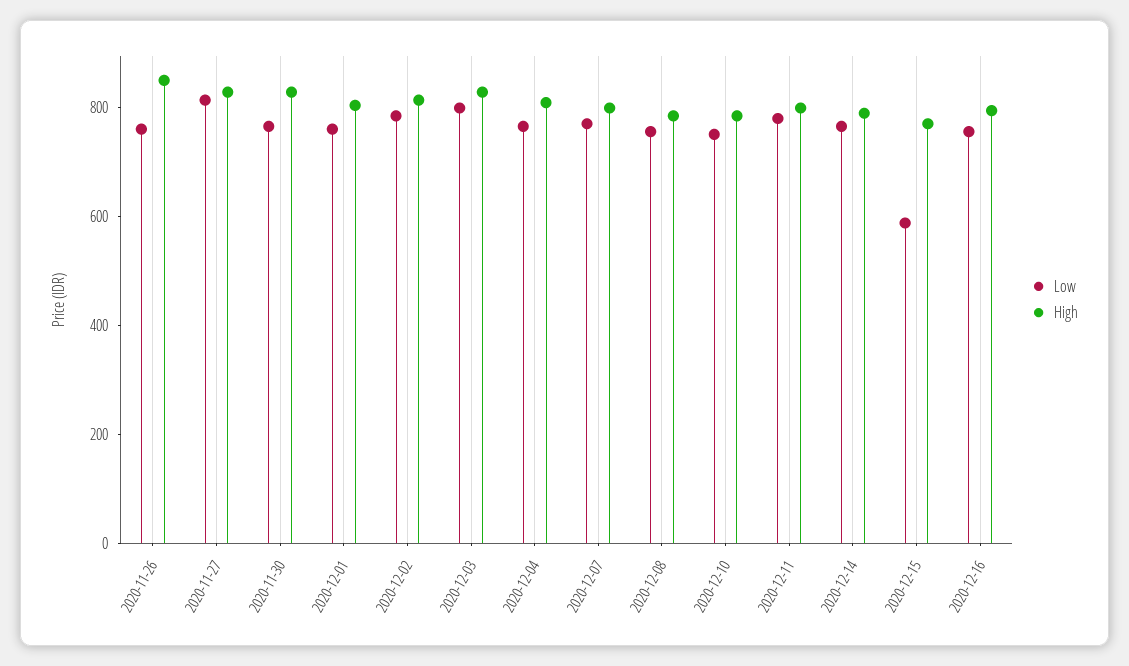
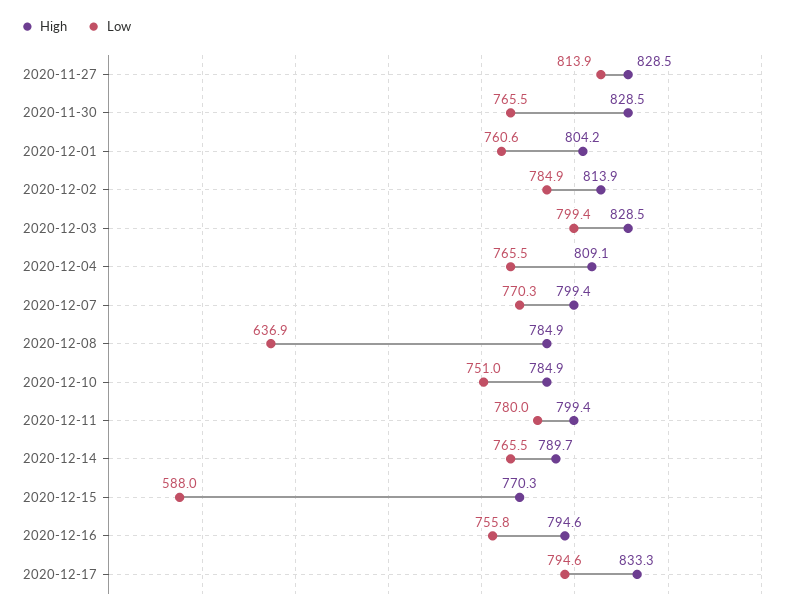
Low, 2020-11-26: 750 -> none
High, 2020-11-26: 850 -> none
Low, 2020-12-08: 750 -> 636.9
High, 2020-12-17: none -> 833.3
Low, 2020-12-17: none -> 794.6

